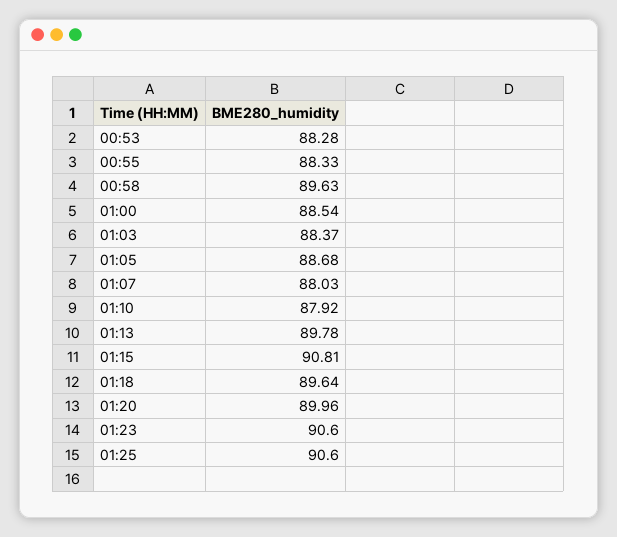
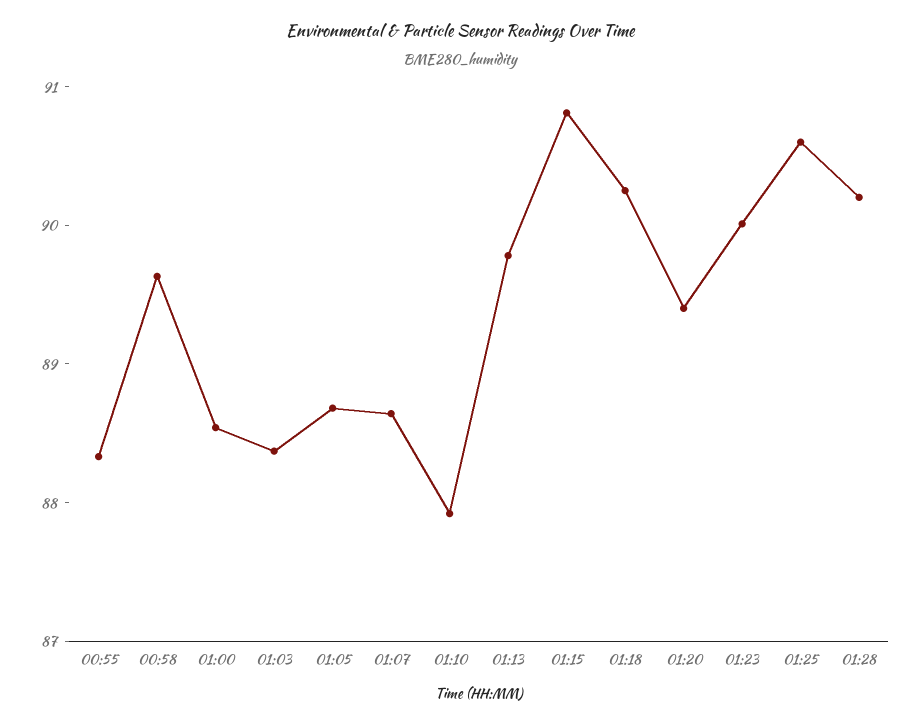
00:53: 88.28 -> none
01:07: 88.03 -> 88.6
01:18: 89.64 -> 90.2
01:20: 89.96 -> 89.4
01:23: 90.6 -> 90
01:28: none -> 90.2

